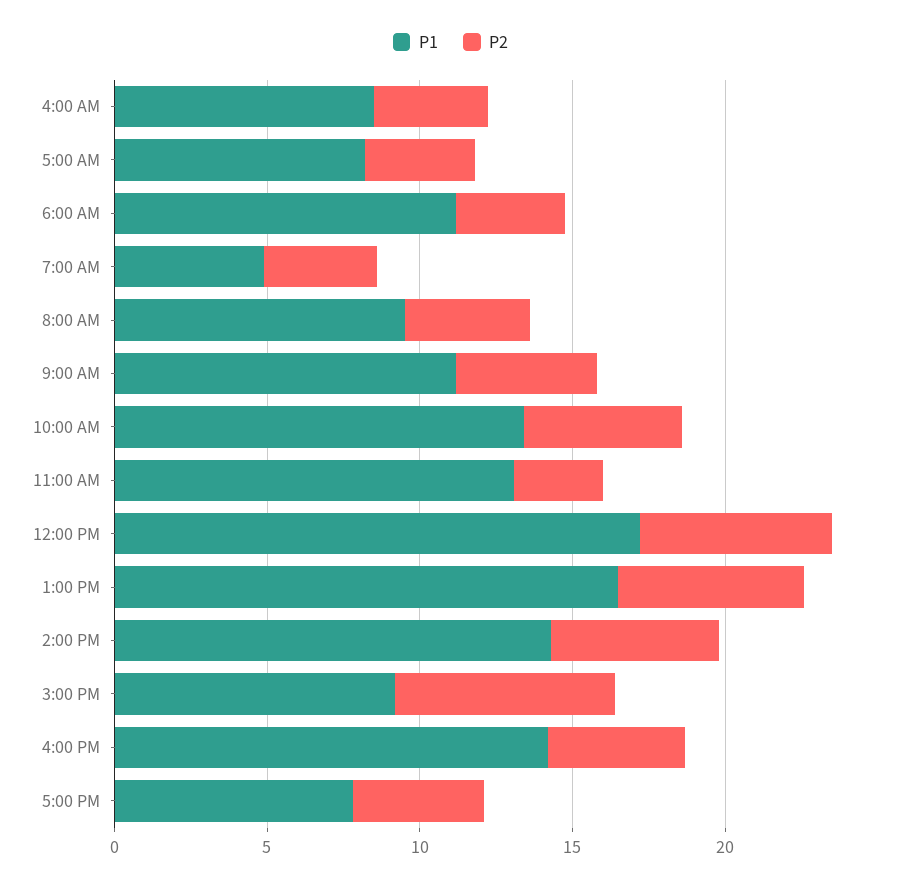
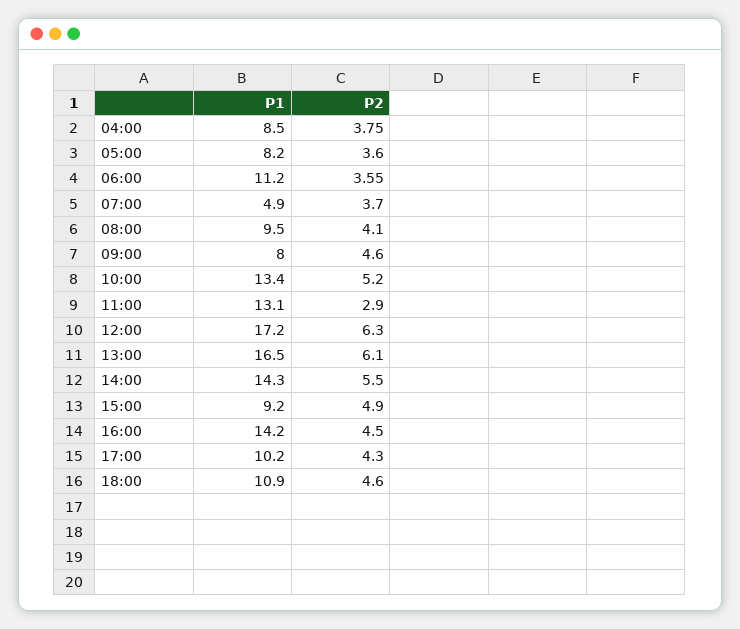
P1, 9:00 AM: 11 -> 8
P2, 3:00 PM: 7 -> 4.9
P1, 5:00 PM: 8 -> 10.2
P1, 18:00: none -> 10.9
P2, 18:00: none -> 4.6

